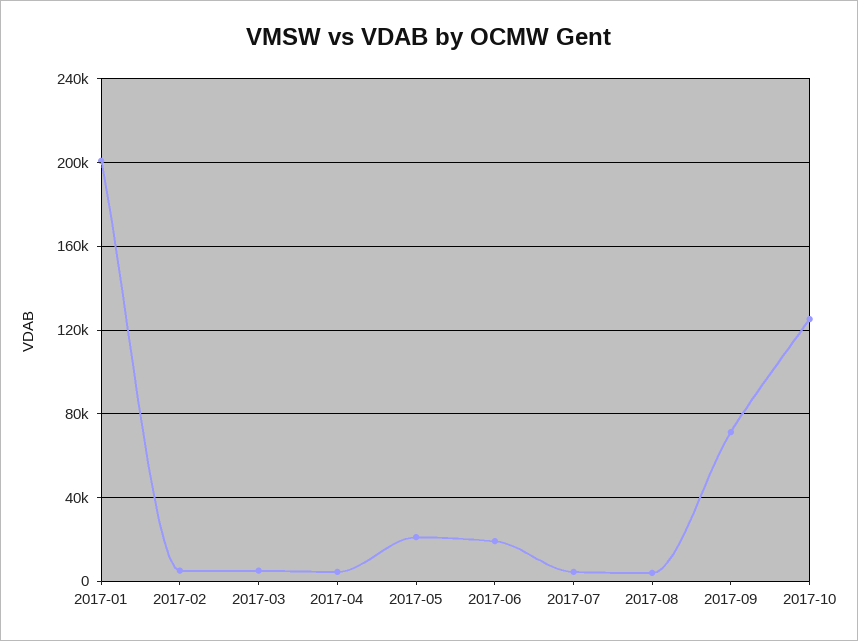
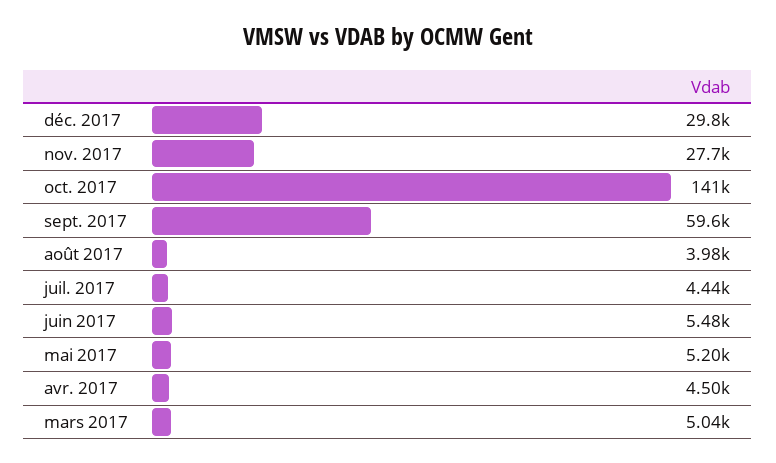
2017-01: 200000 -> none
2017-02: 5000 -> none
2017-05: 20000 -> 5200
2017-06: 20000 -> 5480
2017-09: 70000 -> 59600
2017-10: 125000 -> 141000
déc. 2017: none -> 29800
nov. 2017: none -> 27700

